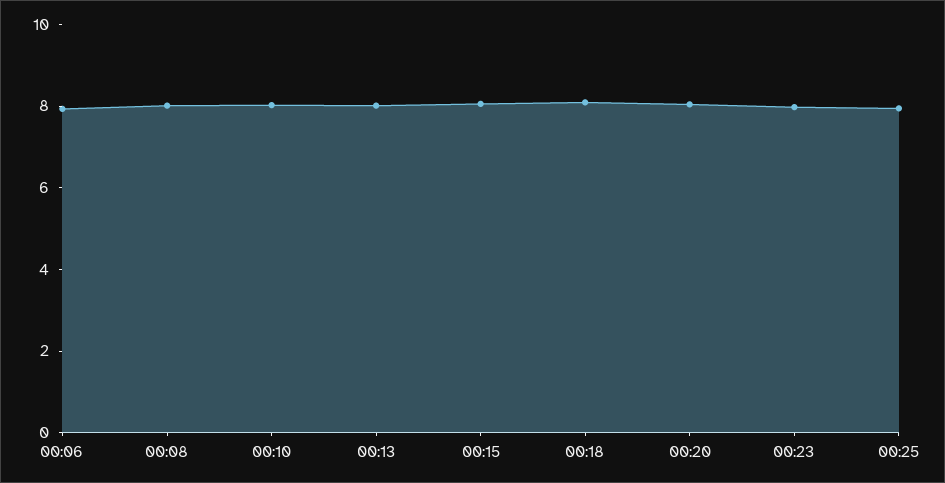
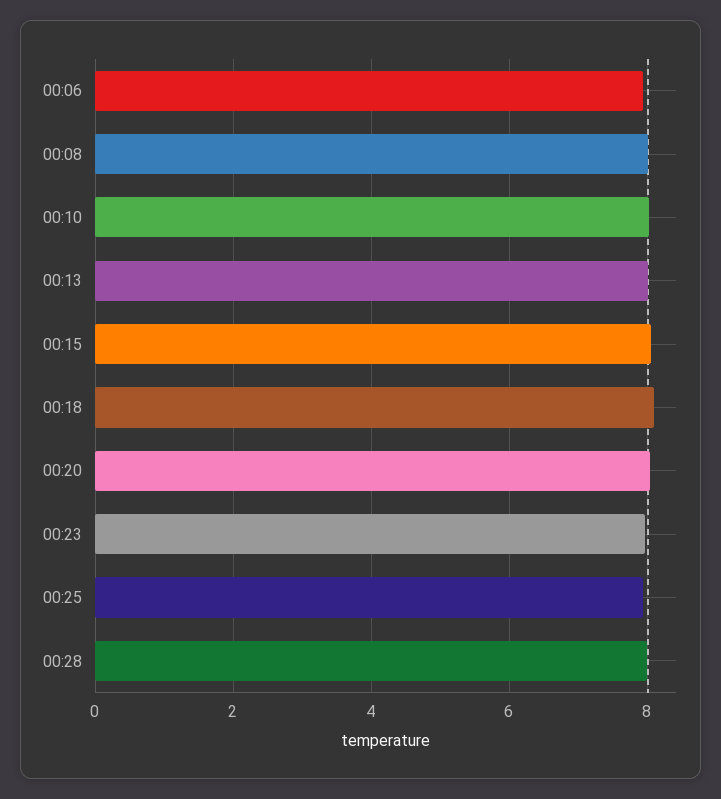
00:28: none -> 8

